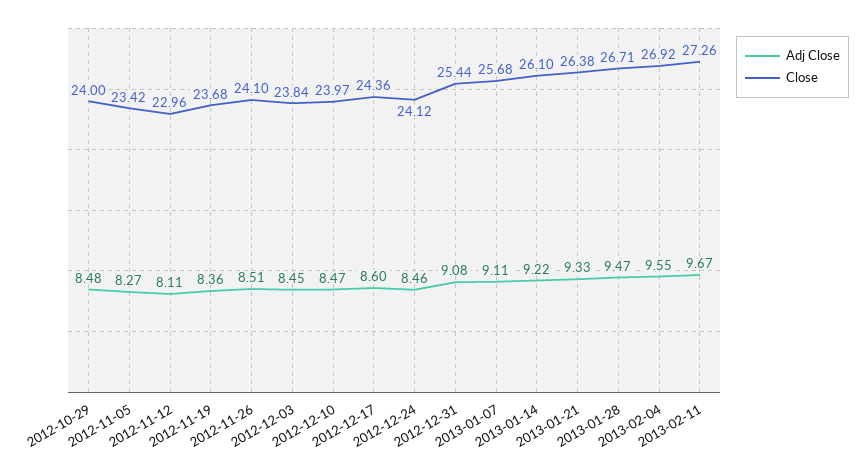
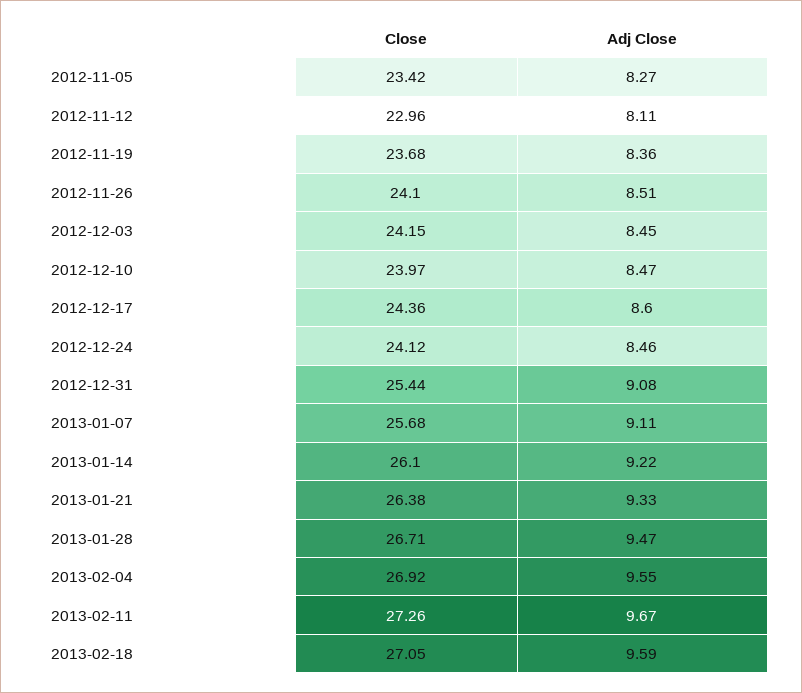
Adj Close, 2012-10-29: 8.48 -> none
Close, 2012-10-29: 24 -> none
Close, 2012-12-03: 23.84 -> 24.15
Close, 2013-02-18: none -> 27.05
Adj Close, 2013-02-18: none -> 9.59

